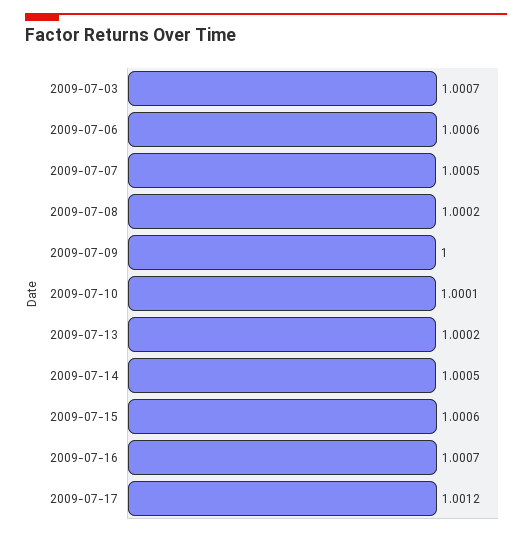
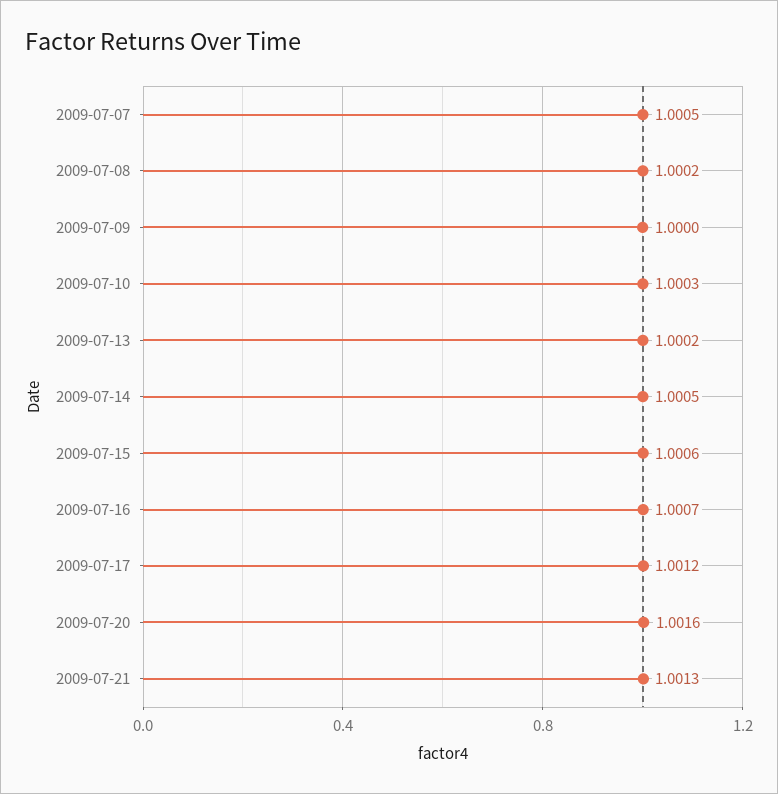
2009-07-03: 1.0007 -> none
2009-07-06: 1.0006 -> none
2009-07-10: 1.0001 -> 1.0003
2009-07-20: none -> 1.0016
2009-07-21: none -> 1.0013

